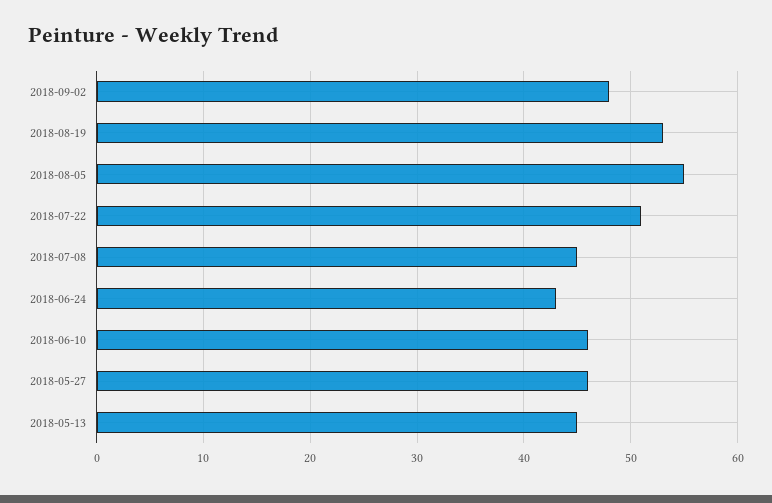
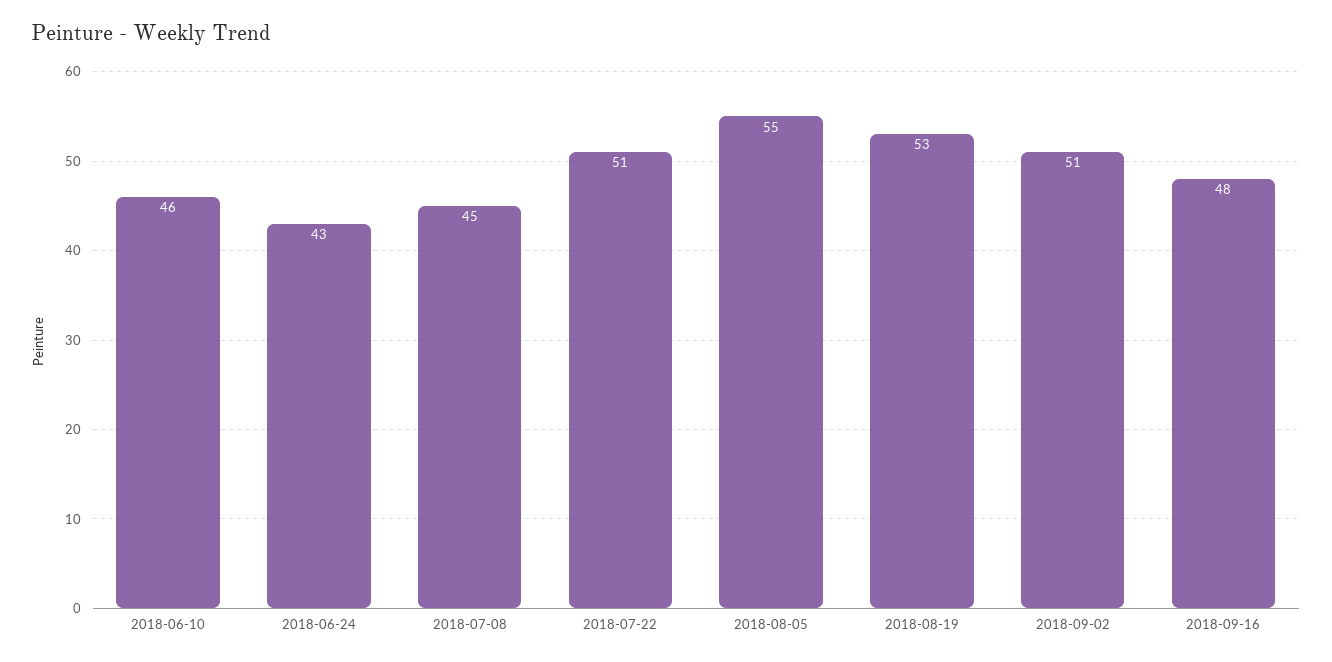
2018-09-02: 48 -> 51
2018-05-27: 46 -> none
2018-05-13: 45 -> none
2018-09-16: none -> 48

